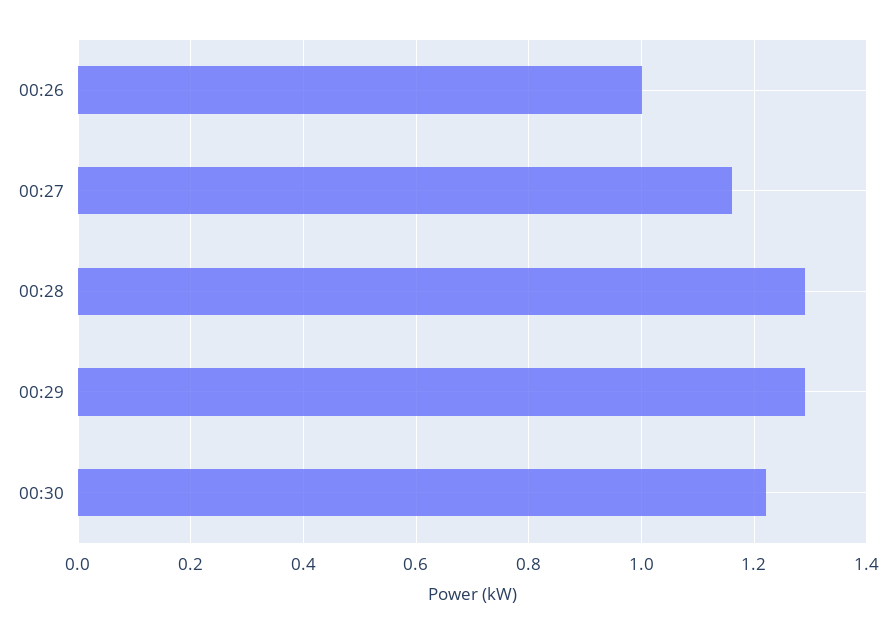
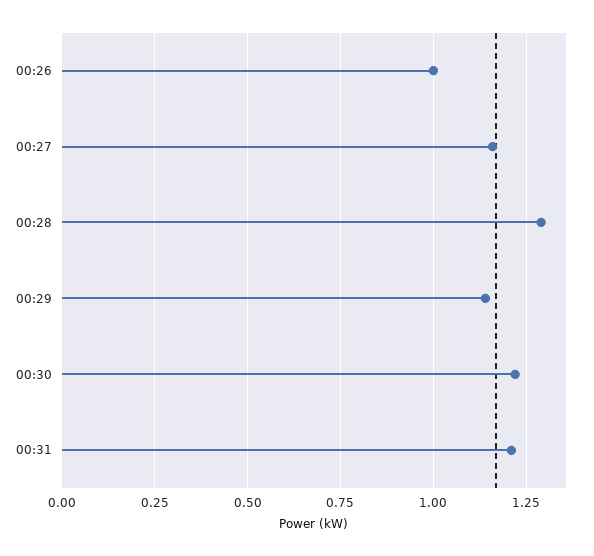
00:29: 1.3 -> 1.15
00:31: none -> 1.2

